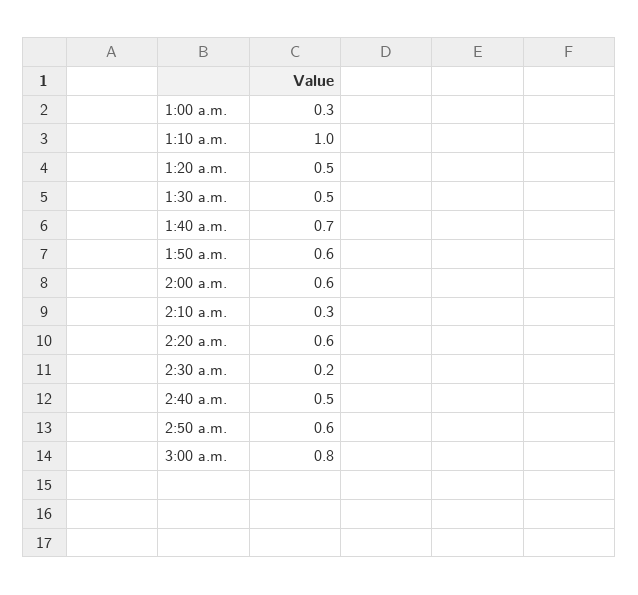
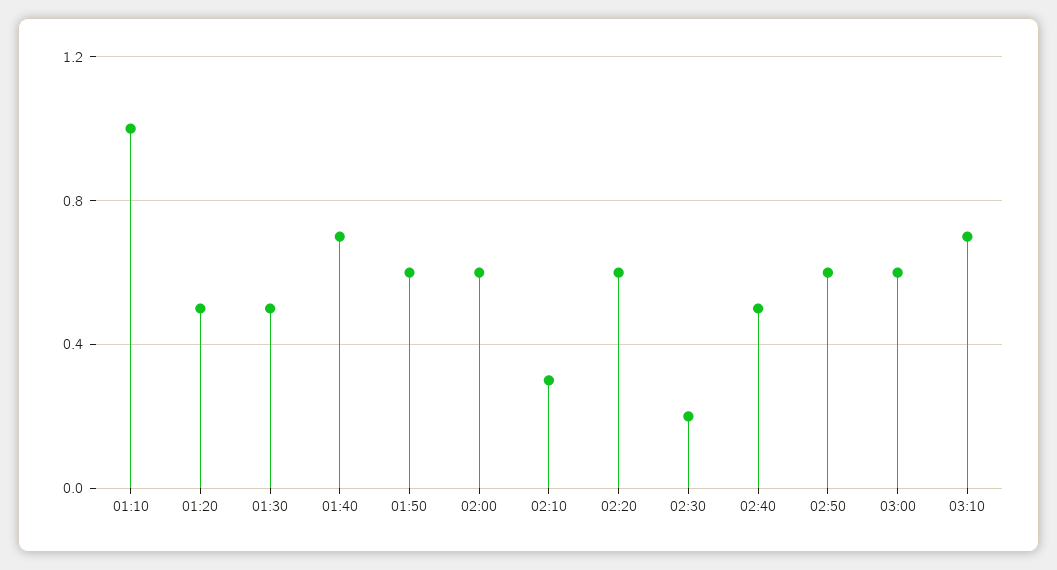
1:00 a.m.: 0.3 -> none
3:00 a.m.: 0.8 -> 0.6
03:10: none -> 0.7

